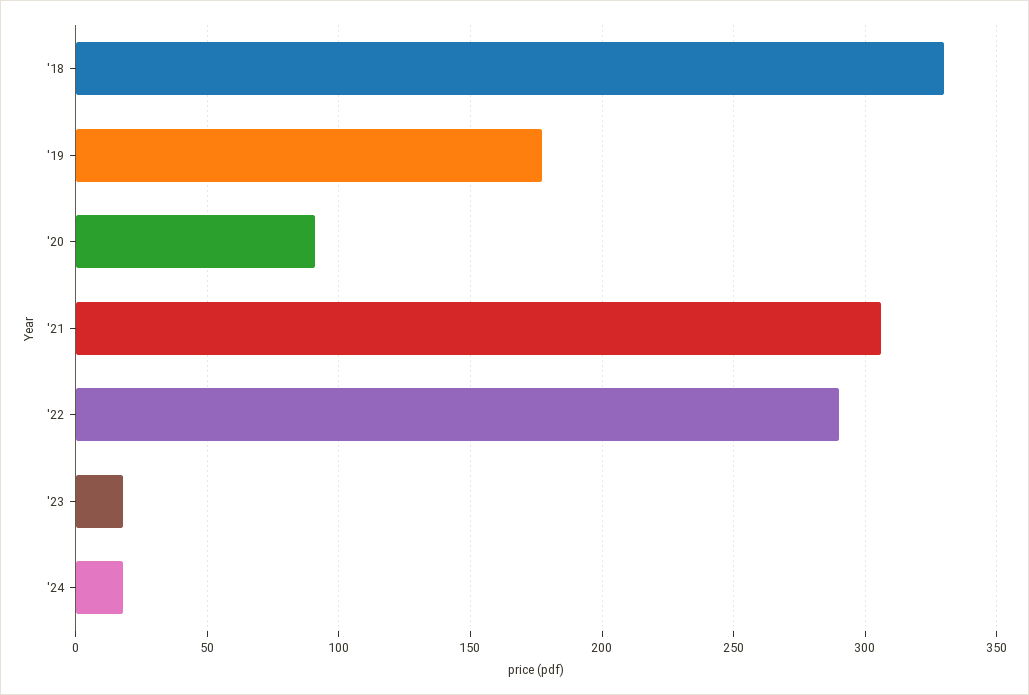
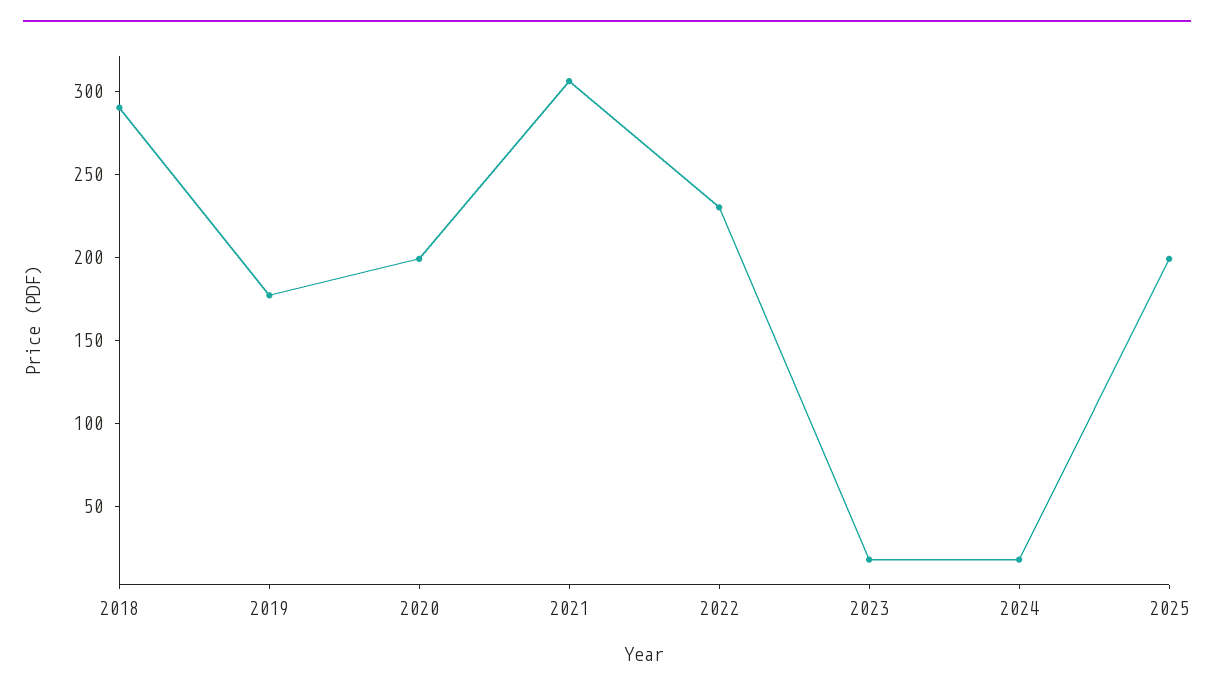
'18: 330 -> 290
'20: 90 -> 200
'22: 290 -> 230
2025: none -> 200

